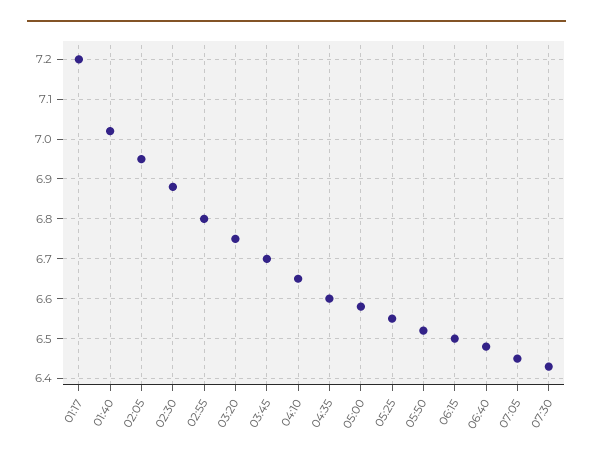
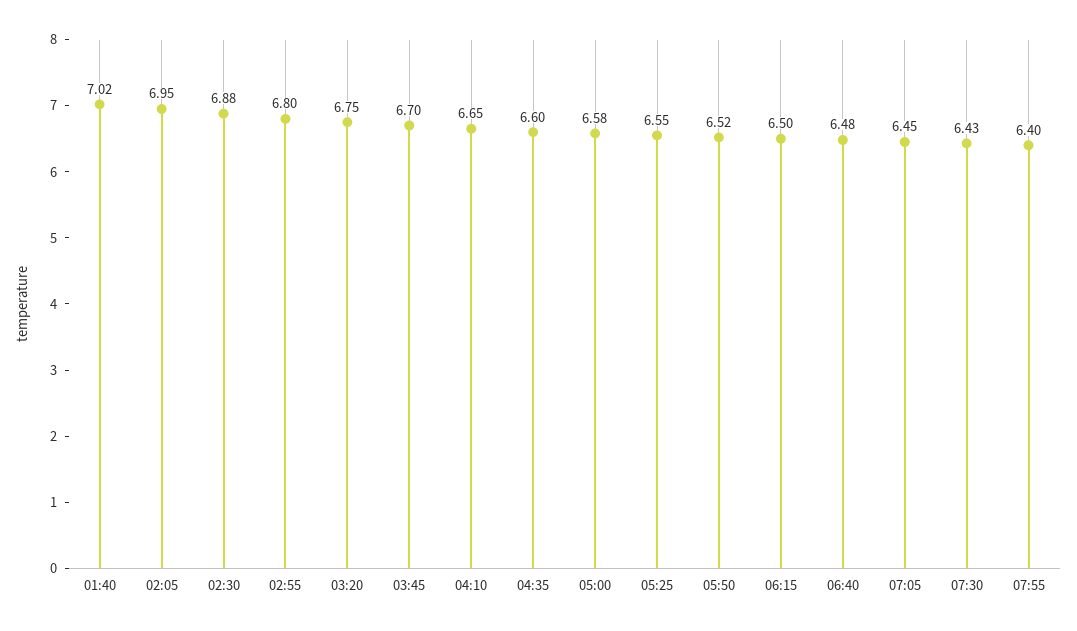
01:17: 7.2 -> none
07:55: none -> 6.4

